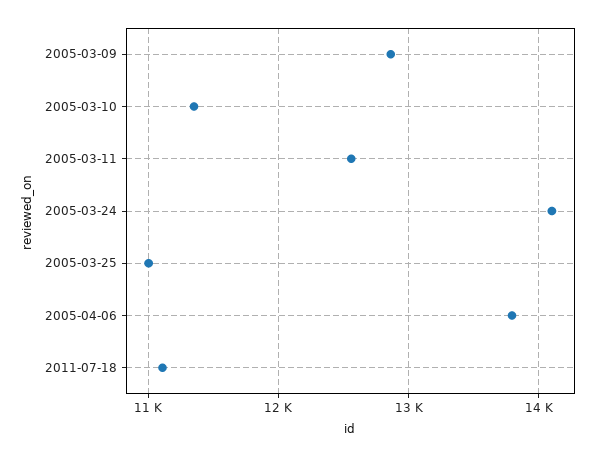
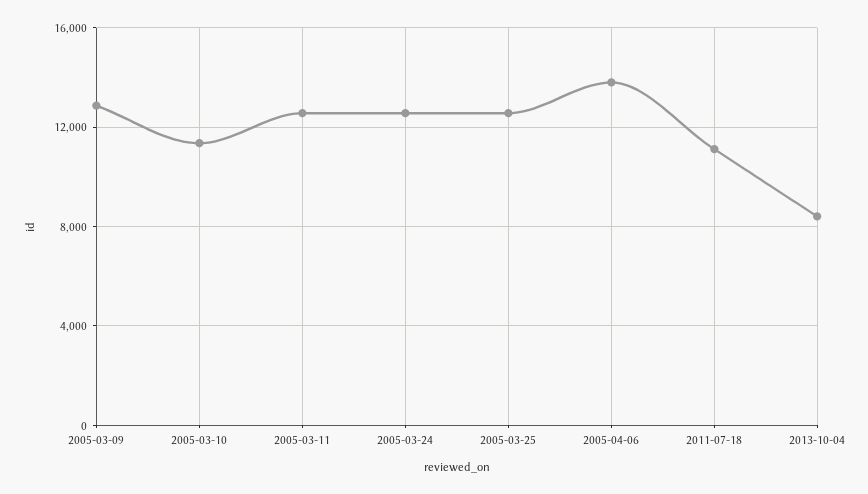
2005-03-24: 14100 -> 12500
2005-03-25: 11000 -> 12500
2013-10-04: none -> 8500

